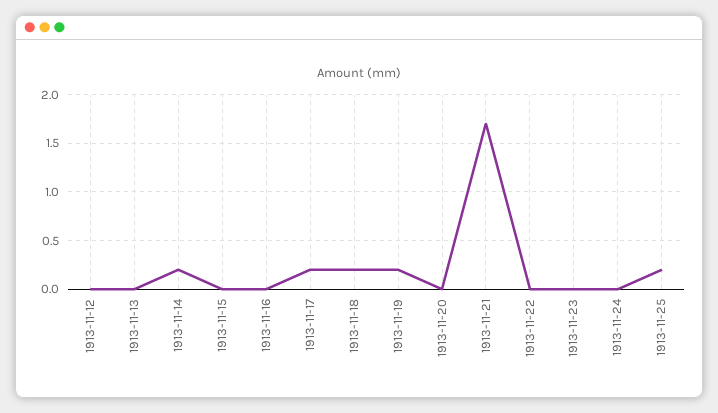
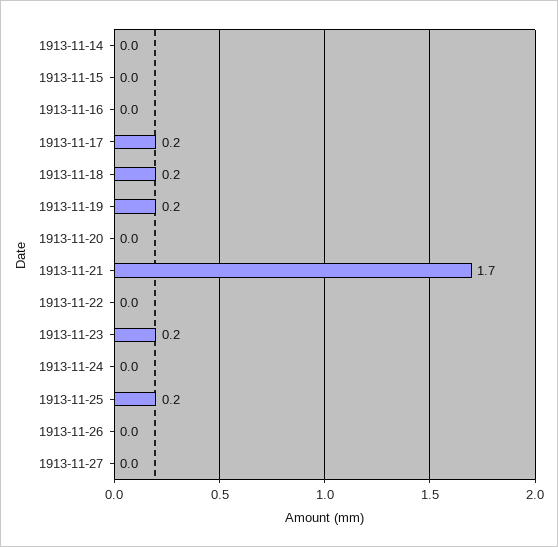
1913-11-12: 0 -> none
1913-11-13: 0 -> none
1913-11-14: 0.2 -> 0
1913-11-23: 0 -> 0.2
1913-11-26: none -> 0
1913-11-27: none -> 0

